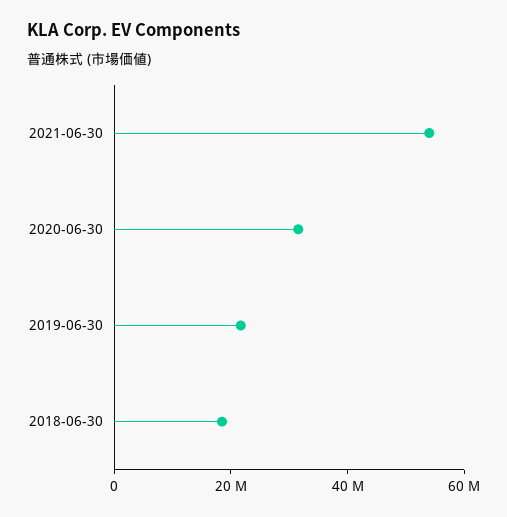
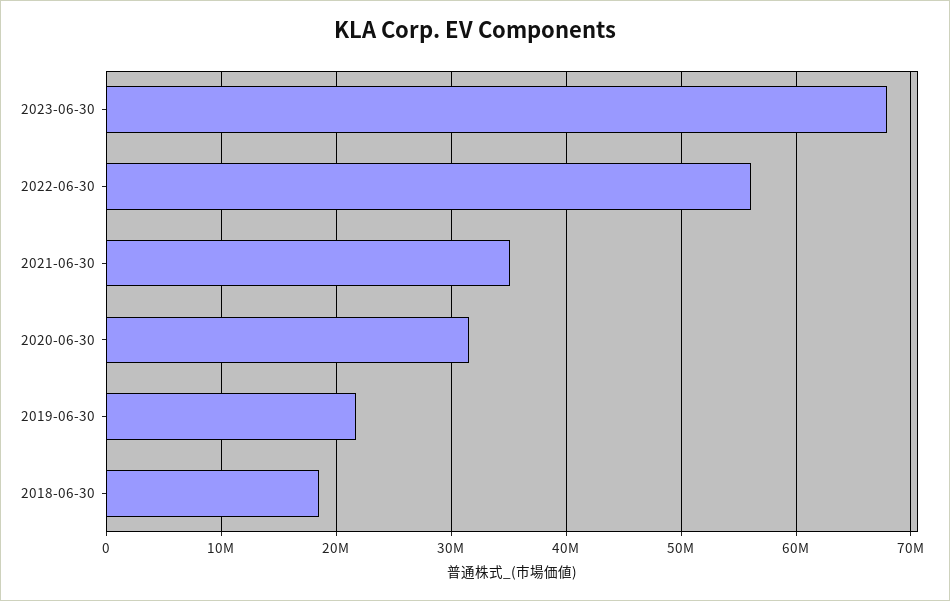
2021-06-30: 55000000 -> 35000000
2023-06-30: none -> 68000000
2022-06-30: none -> 56000000

